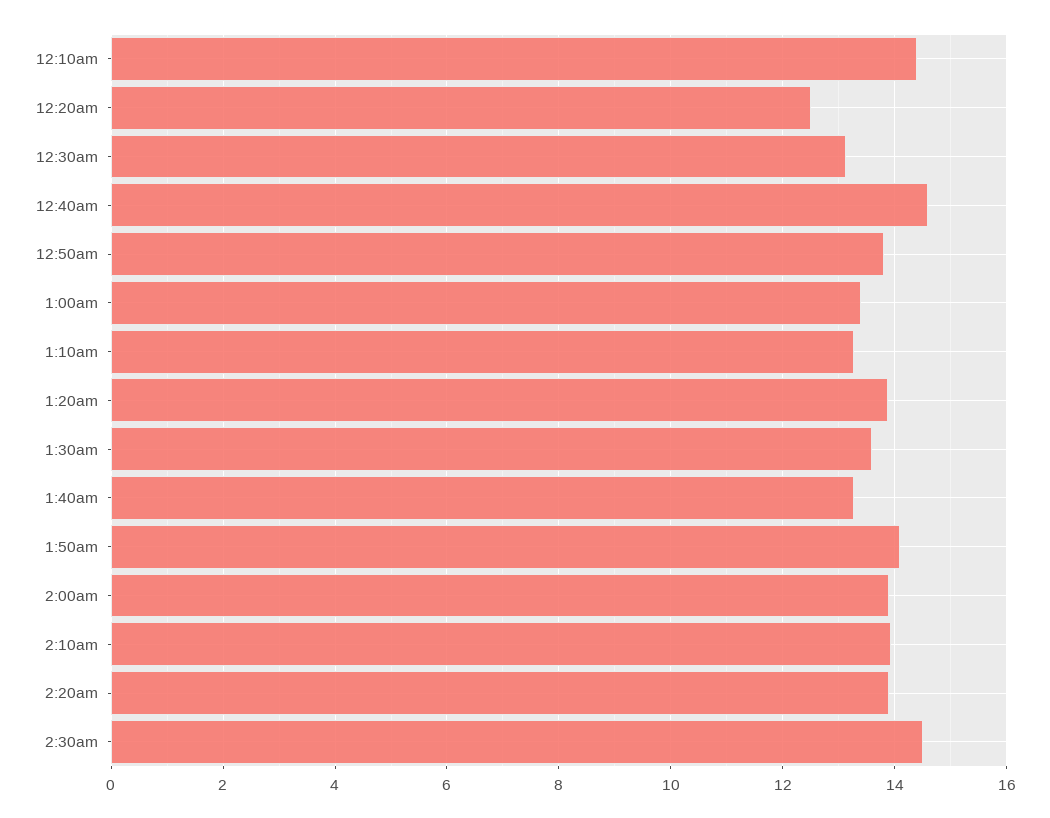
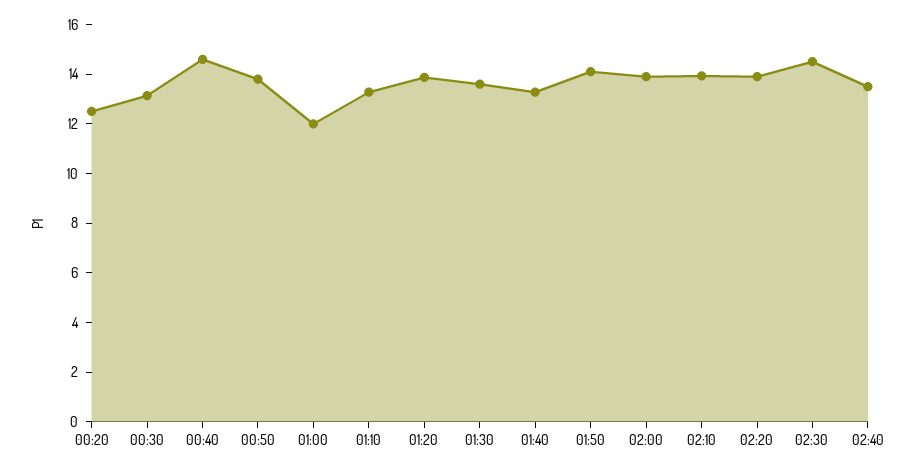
12:10am: 14.4 -> none
1:00am: 13.4 -> 12
02:40: none -> 13.5

